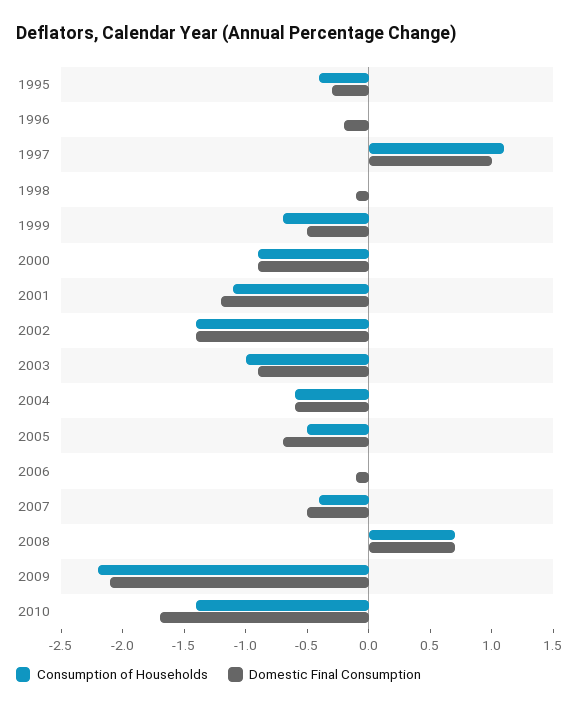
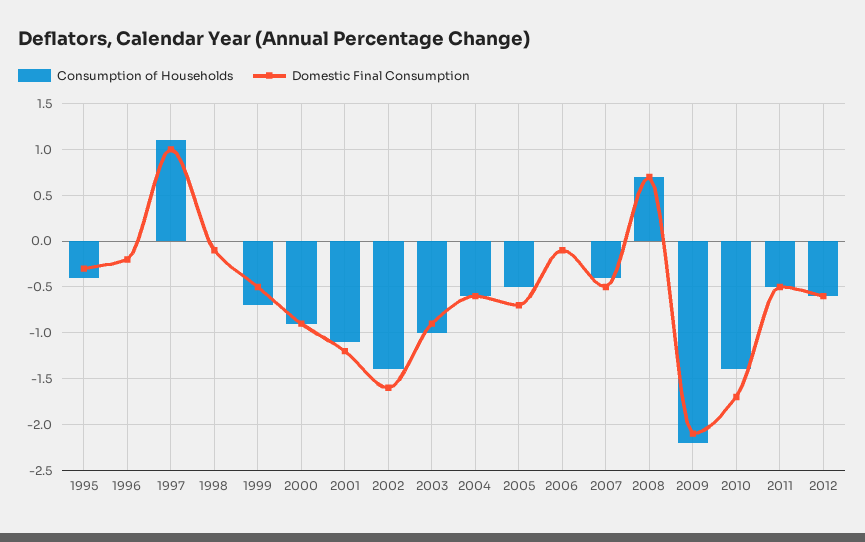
Domestic Final Consumption, 2002: -1.4 -> -1.6
Consumption of Households, 2011: none -> -0.5
Domestic Final Consumption, 2011: none -> -0.5
Consumption of Households, 2012: none -> -0.6
Domestic Final Consumption, 2012: none -> -0.6

